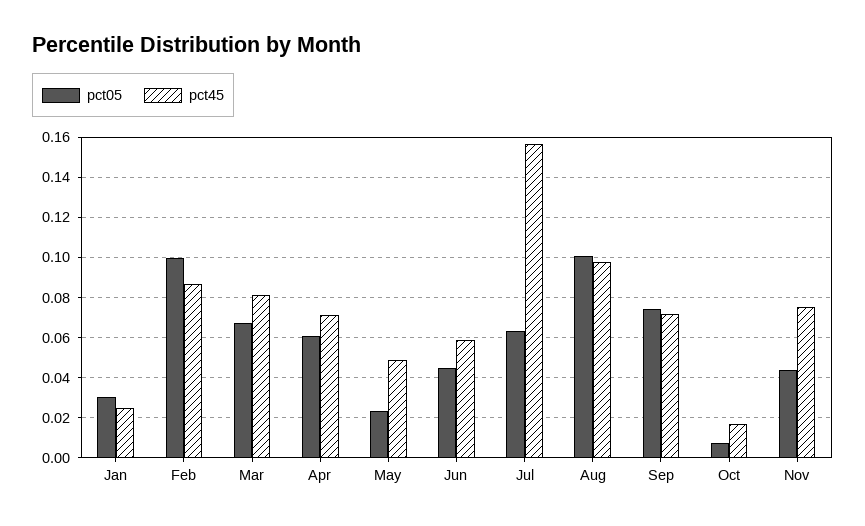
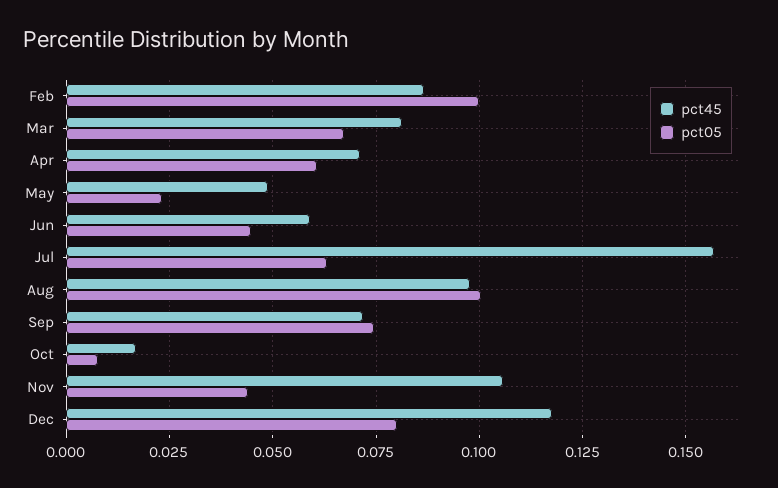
pct05, Jan: 0.03 -> none
pct45, Jan: 0.025 -> none
pct45, Nov: 0.075 -> 0.105
pct45, Dec: none -> 0.1175
pct05, Dec: none -> 0.08

